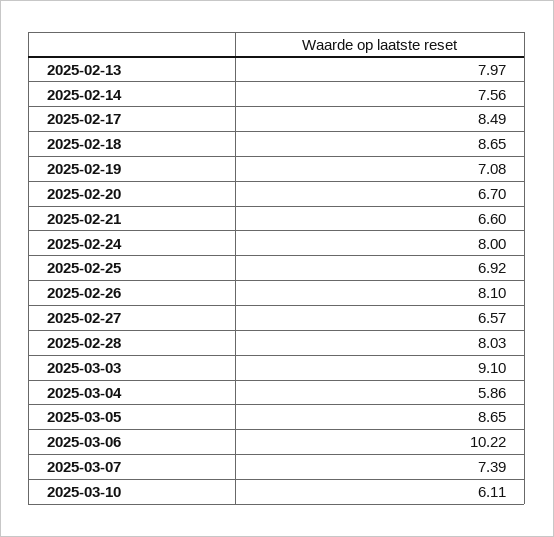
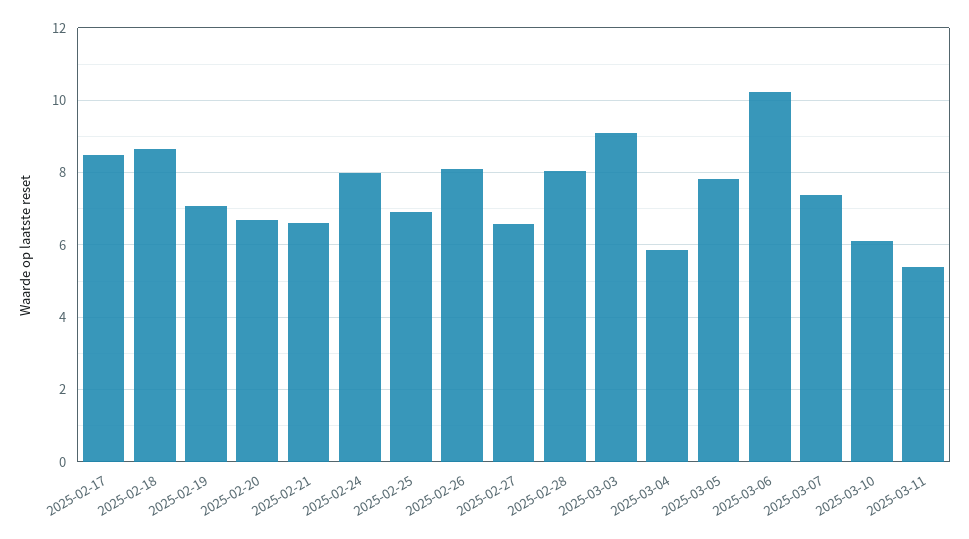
2025-02-13: 7.97 -> none
2025-02-14: 7.56 -> none
2025-03-05: 8.65 -> 7.8
2025-03-11: none -> 5.4

